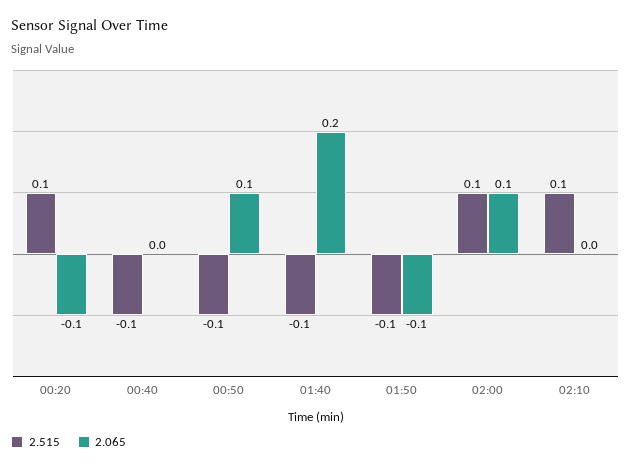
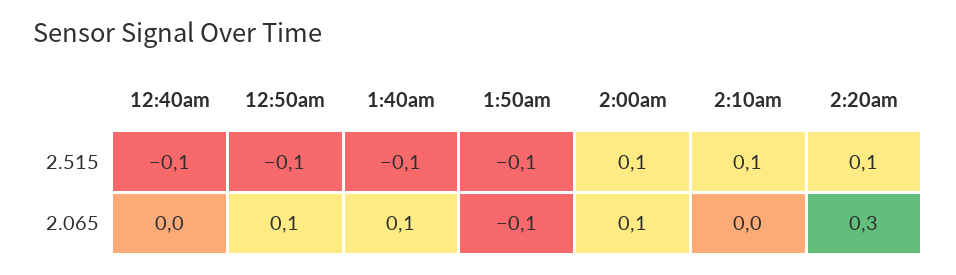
2.515, 00:20: 0.1 -> none
2.065, 00:20: -0.1 -> none
2.065, 01:40: 0.2 -> 0.1
2.515, 2:20am: none -> 0.1
2.065, 2:20am: none -> 0.3

